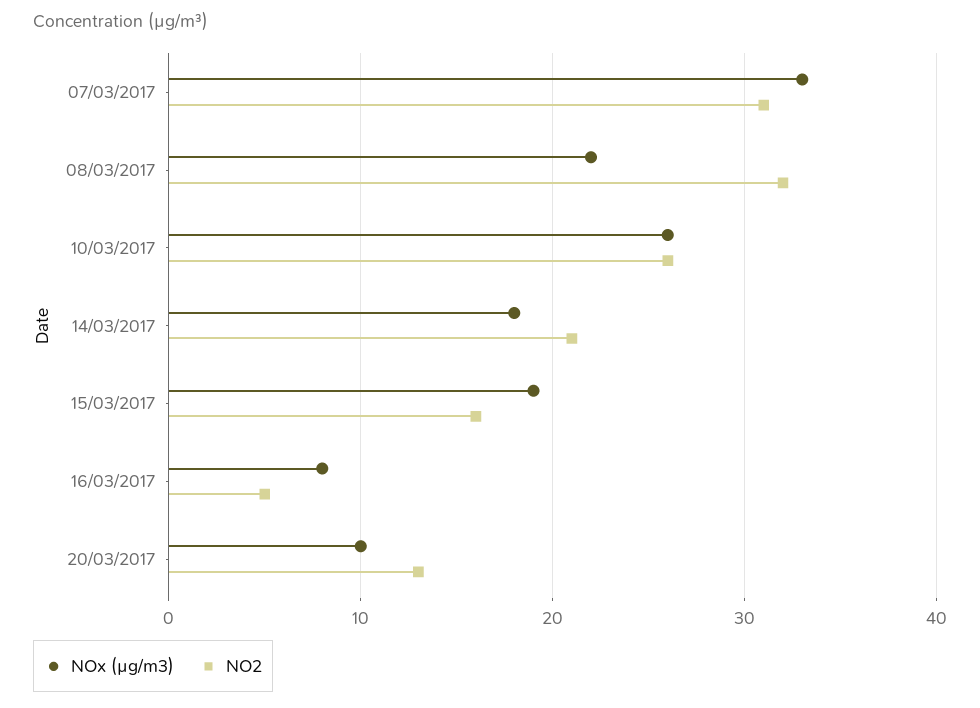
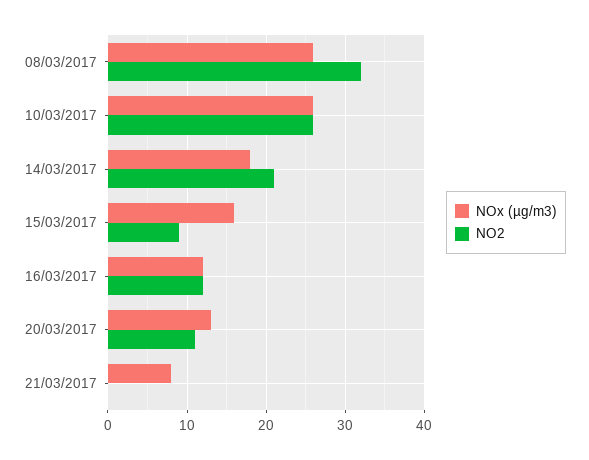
NOx (µg/m3), 07/03/2017: 33 -> none
NO2, 07/03/2017: 31 -> none
NOx (µg/m3), 08/03/2017: 22 -> 26
NOx (µg/m3), 15/03/2017: 19 -> 16
NO2, 15/03/2017: 16 -> 9
NOx (µg/m3), 16/03/2017: 8 -> 12
NO2, 16/03/2017: 5 -> 12
NOx (µg/m3), 20/03/2017: 10 -> 13
NO2, 20/03/2017: 13 -> 11
NOx (µg/m3), 21/03/2017: none -> 8
NO2, 21/03/2017: none -> 0

